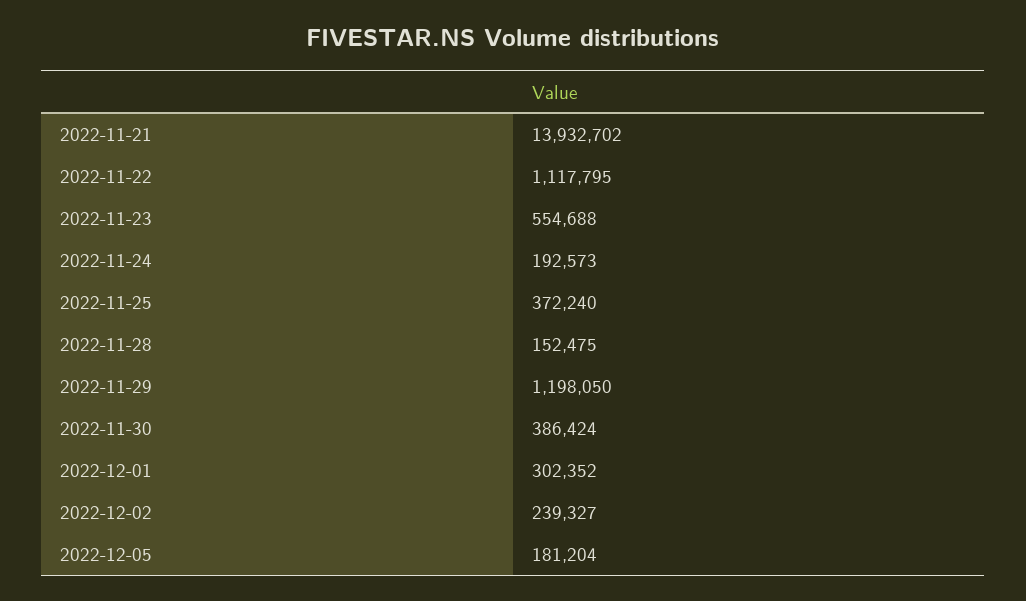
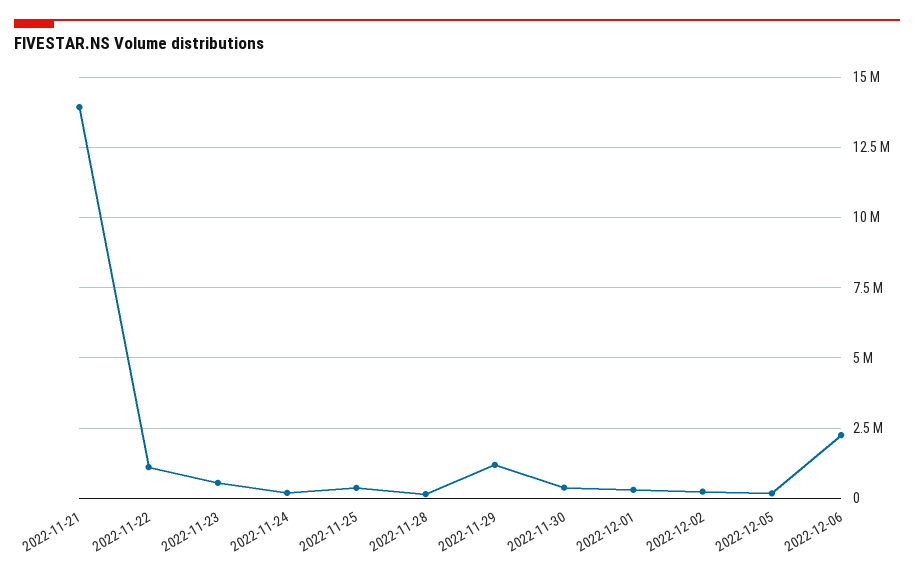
2022-12-06: none -> 2250000

